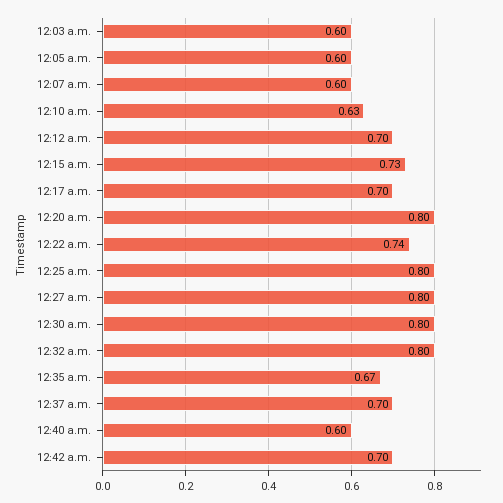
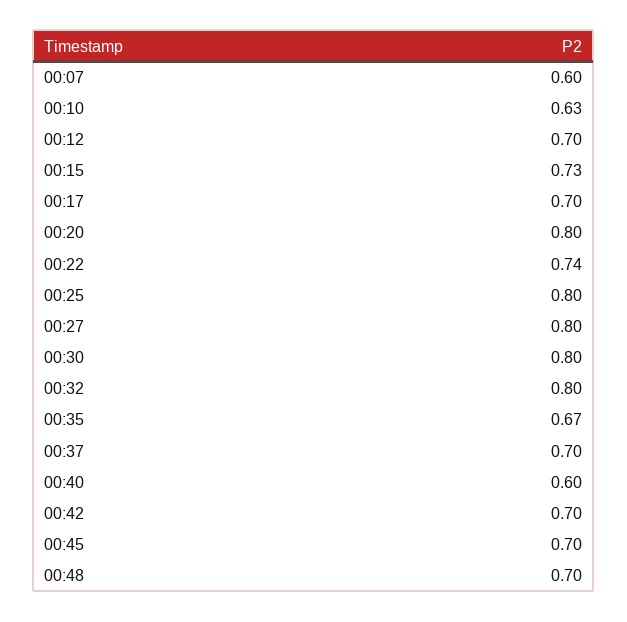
12:03 a.m.: 0.6 -> none
12:05 a.m.: 0.6 -> none
00:45: none -> 0.7
00:48: none -> 0.7

